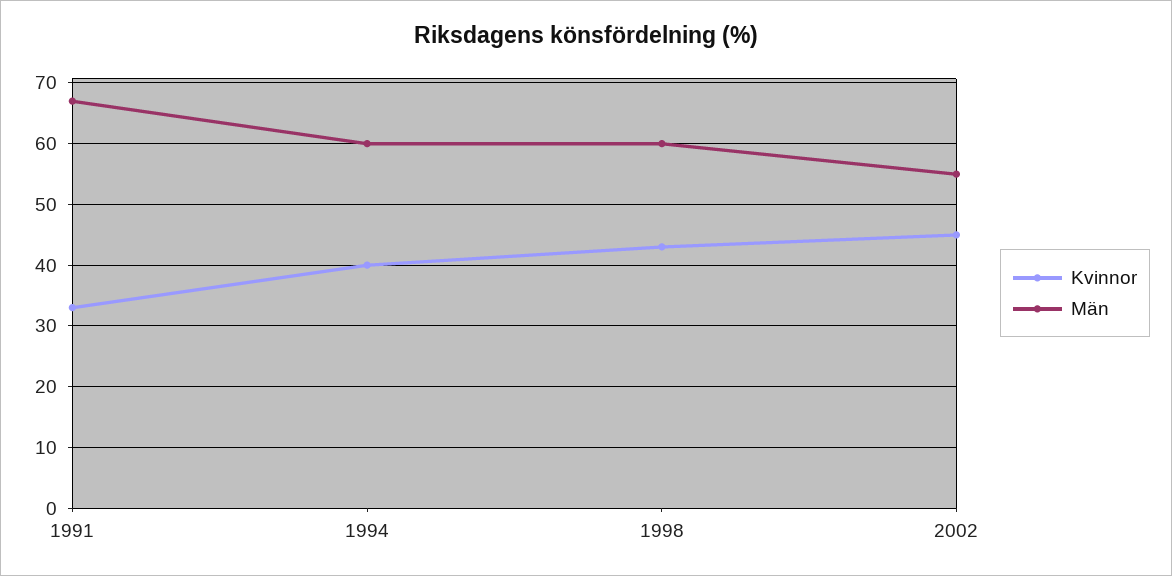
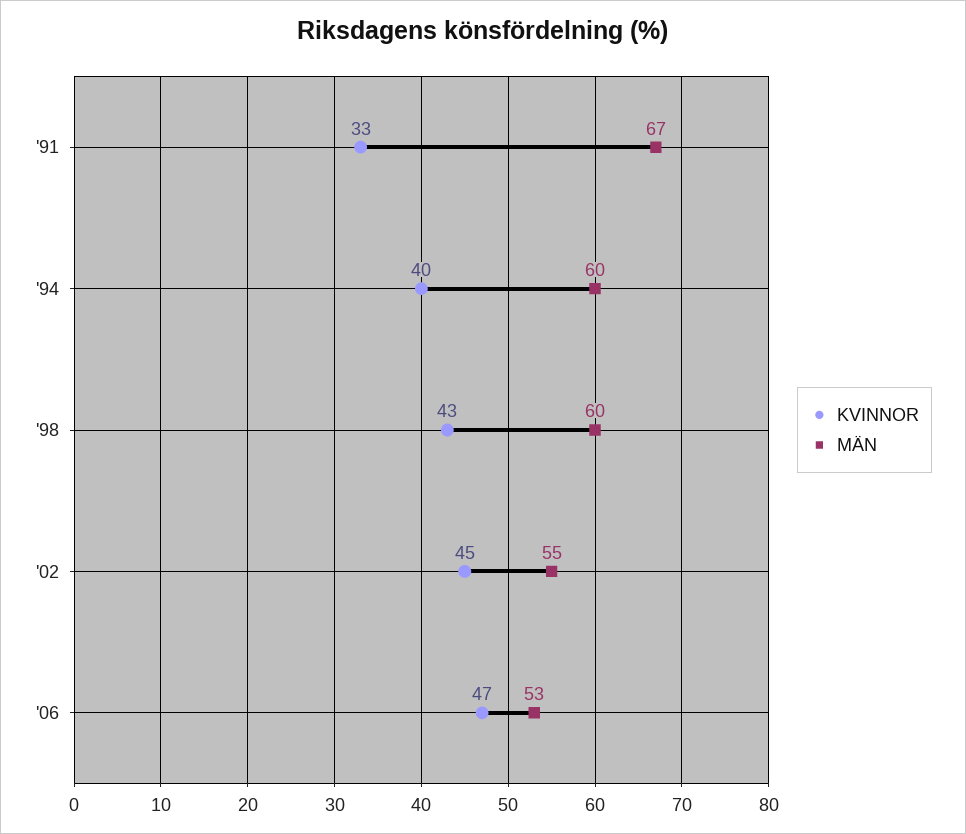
Kvinnor, '06: none -> 47
Män, '06: none -> 53

